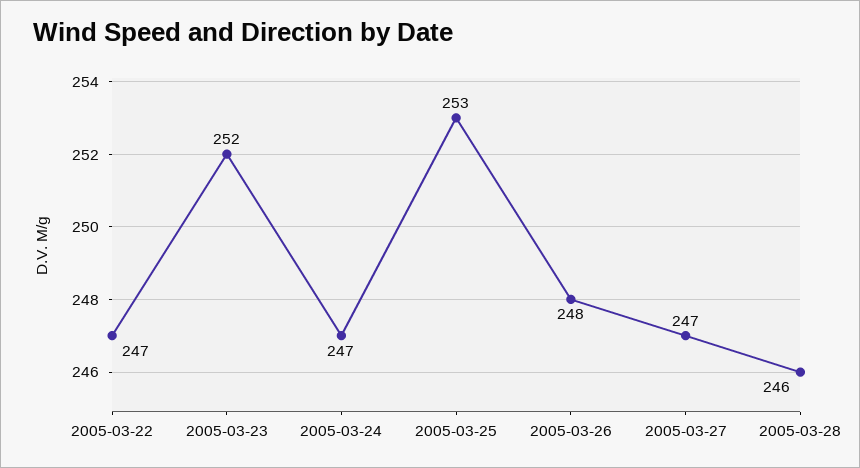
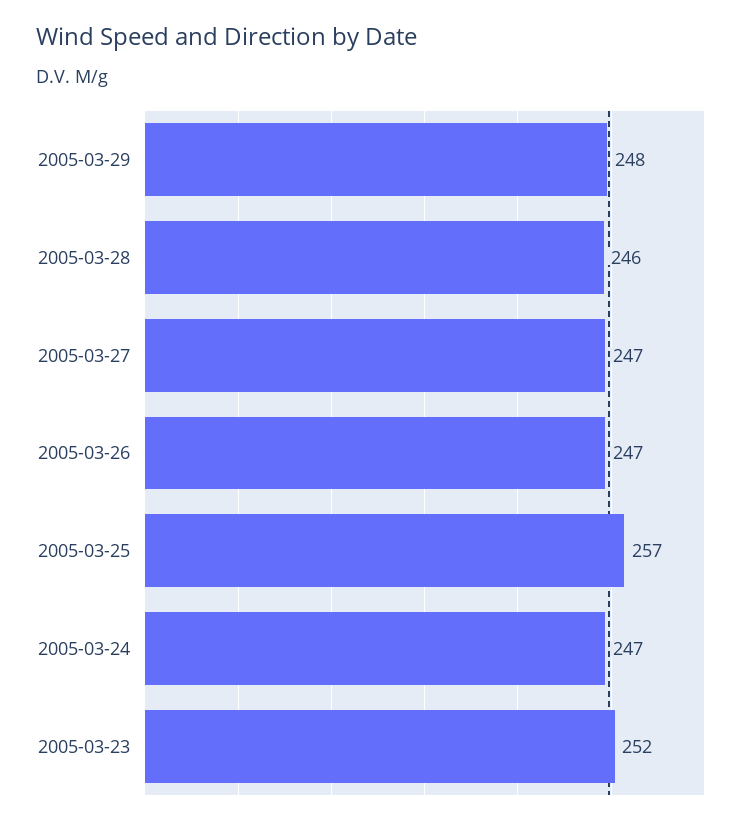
2005-03-22: 247 -> none
2005-03-25: 253 -> 257
2005-03-26: 248 -> 247
2005-03-29: none -> 248

